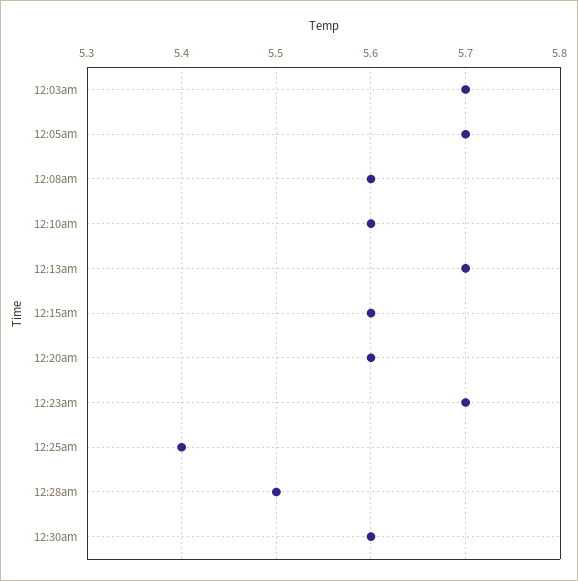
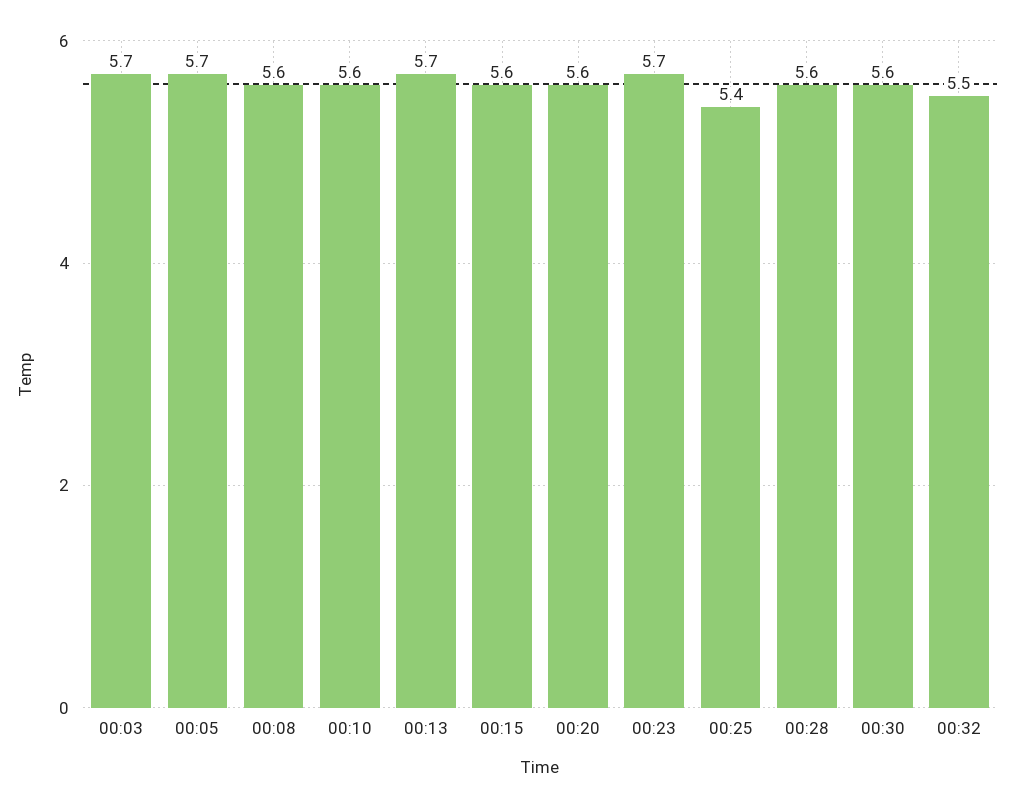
12:28am: 5.5 -> 5.6
00:32: none -> 5.5

